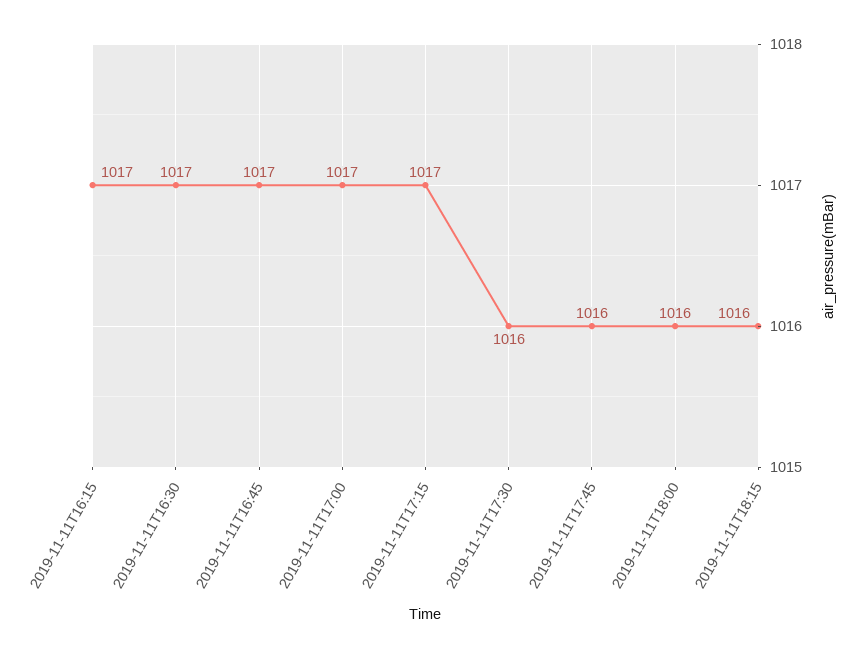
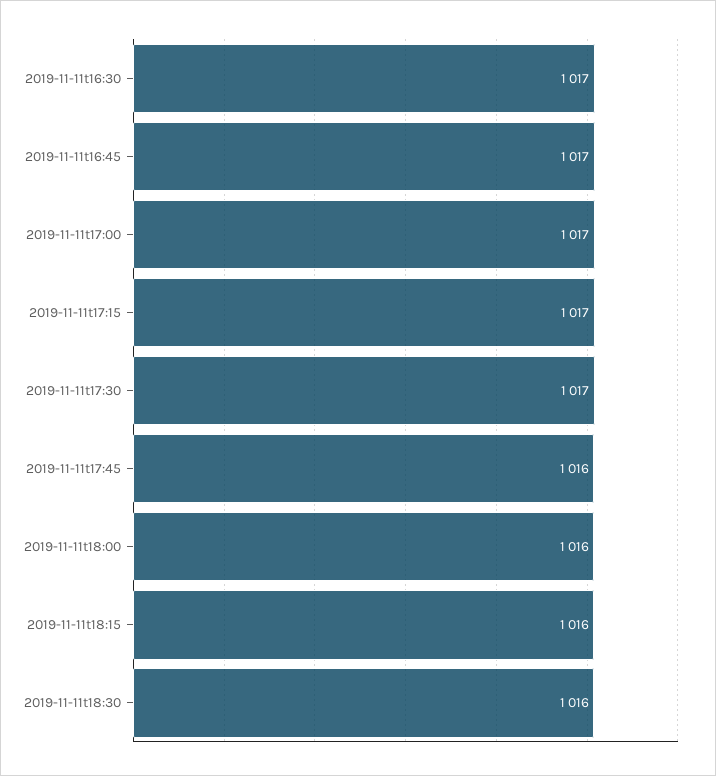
2019-11-11T16:15: 1017 -> none
2019-11-11T17:30: 1016 -> 1017
2019-11-11t18:30: none -> 1016

